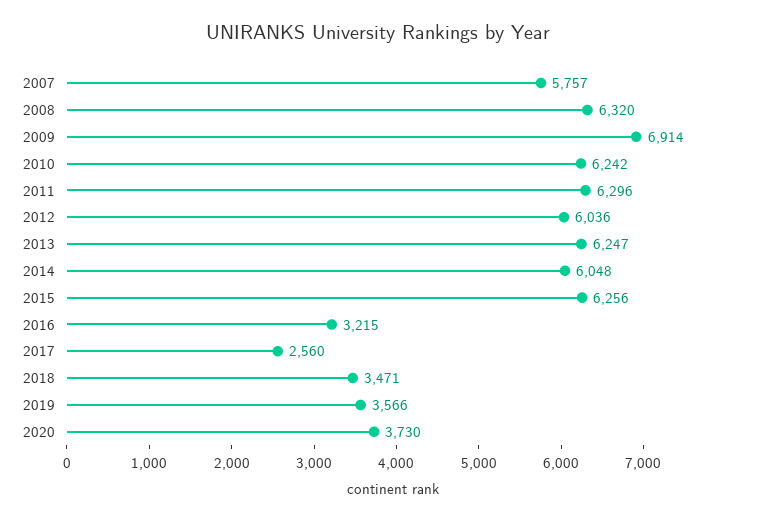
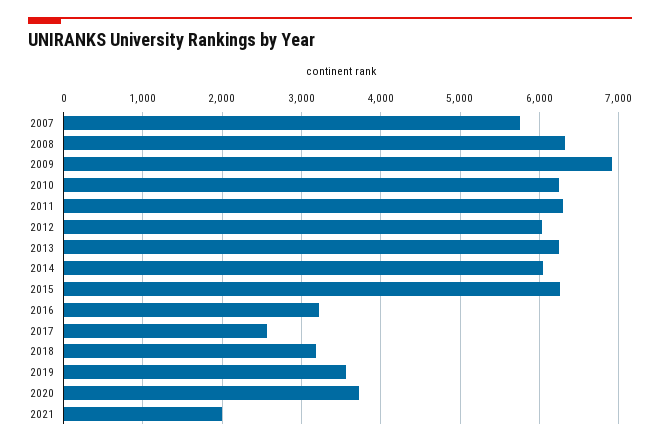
2018: 3471 -> 3200
2021: none -> 2000

